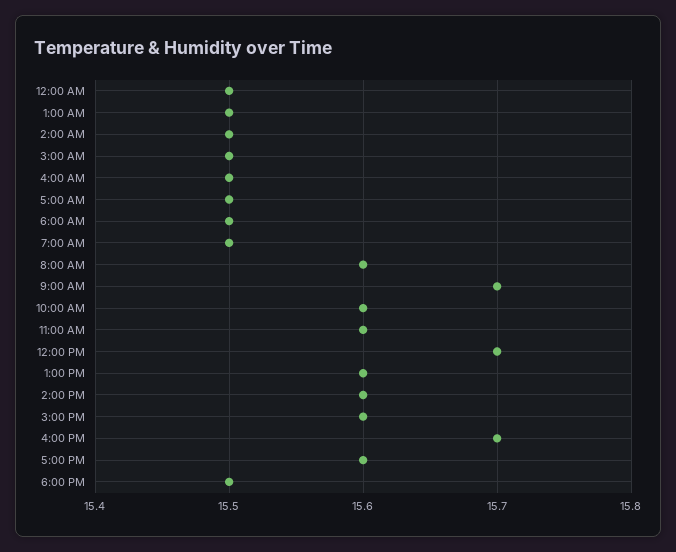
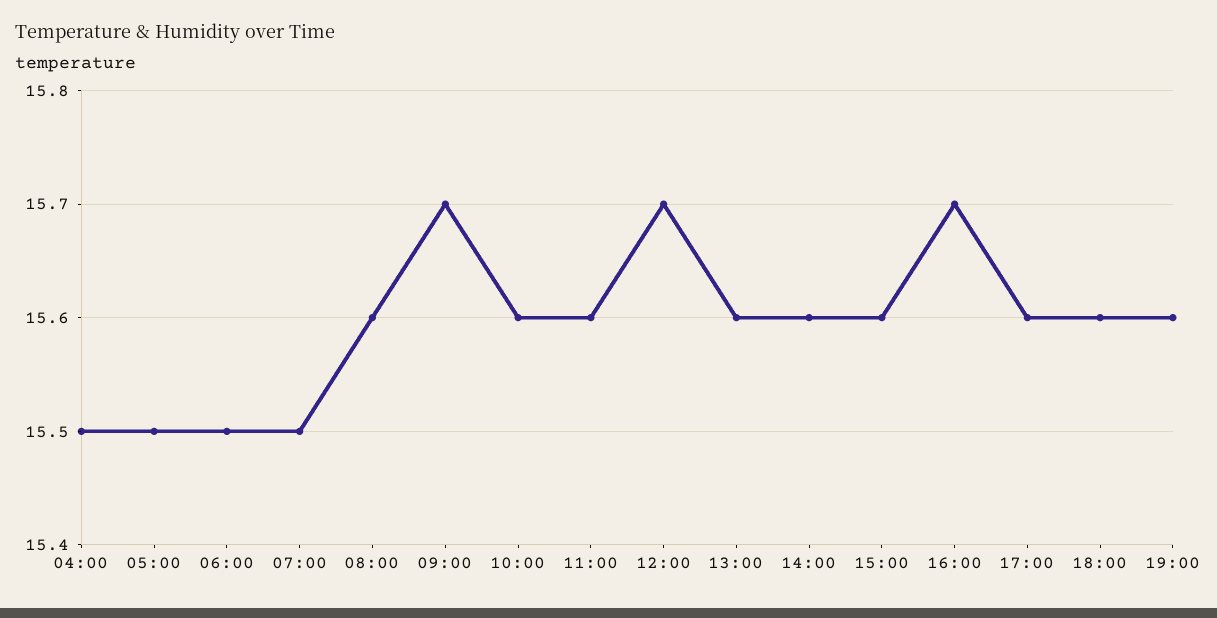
12:00 AM: 15.5 -> none
1:00 AM: 15.5 -> none
2:00 AM: 15.5 -> none
3:00 AM: 15.5 -> none
6:00 PM: 15.5 -> 15.6
19:00: none -> 15.6

